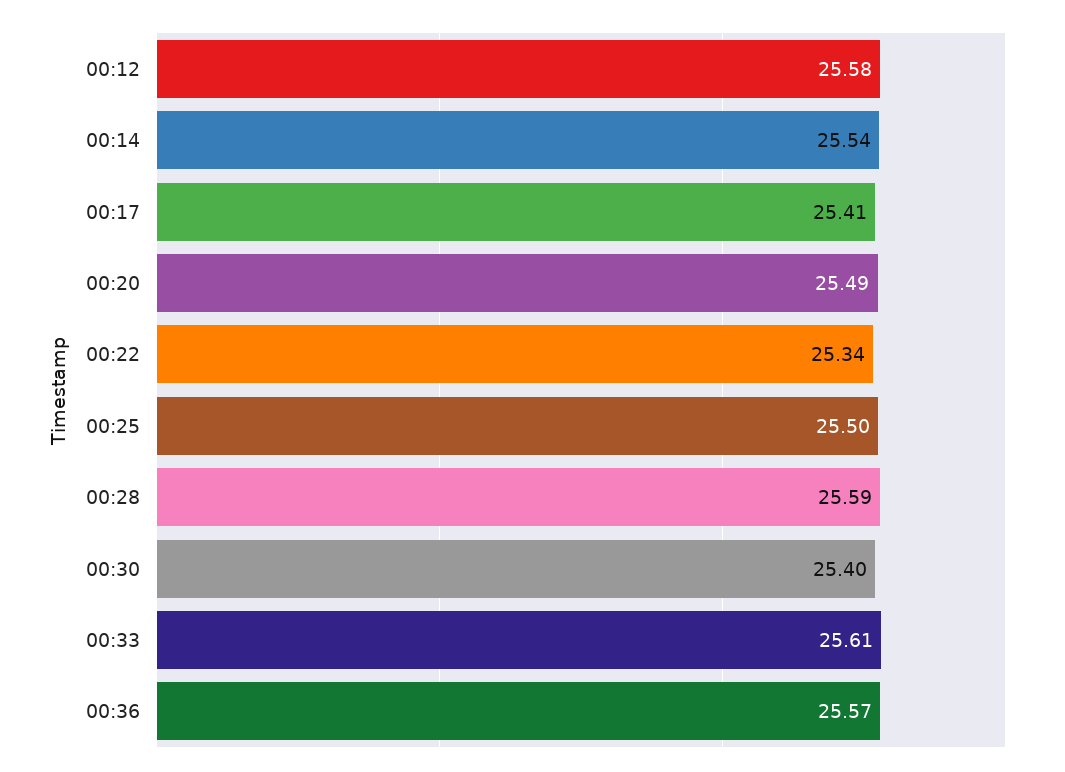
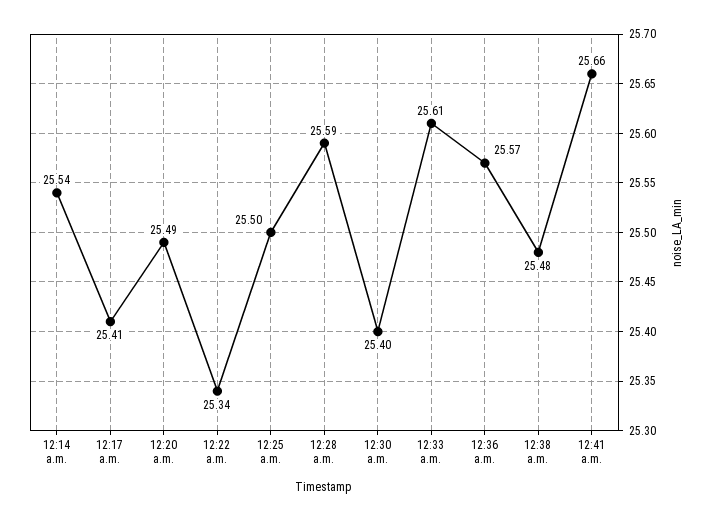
00:12: 25.58 -> none
12:38 a.m.: none -> 25.48
12:41 a.m.: none -> 25.66

